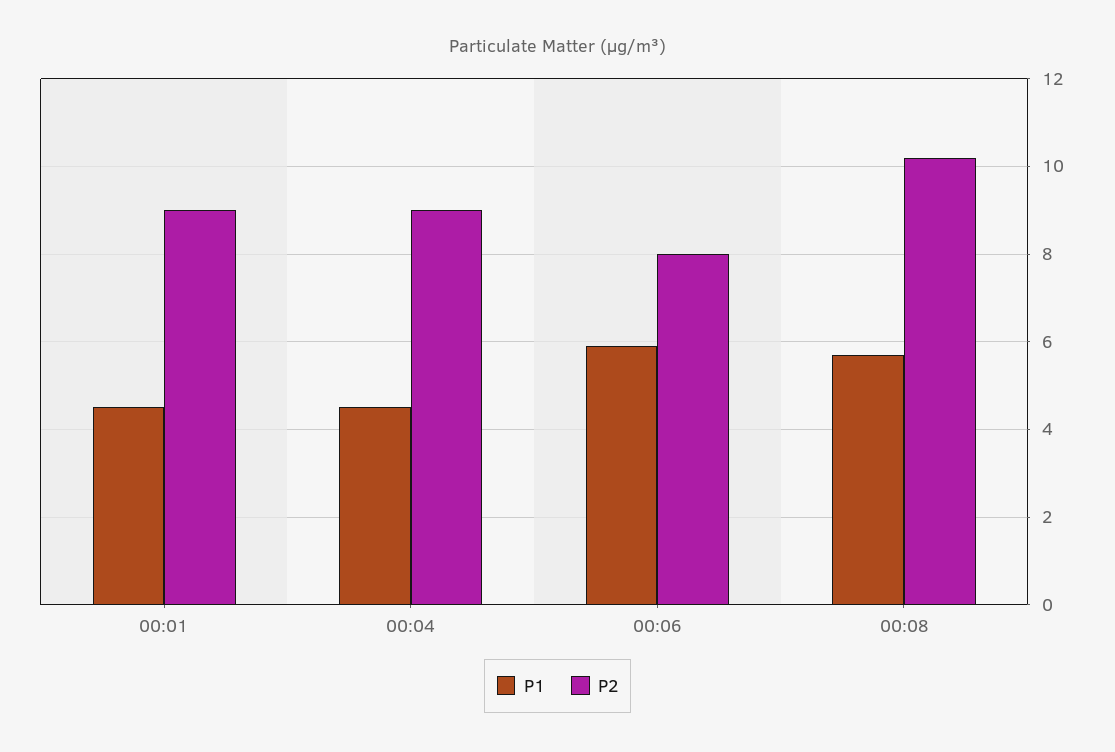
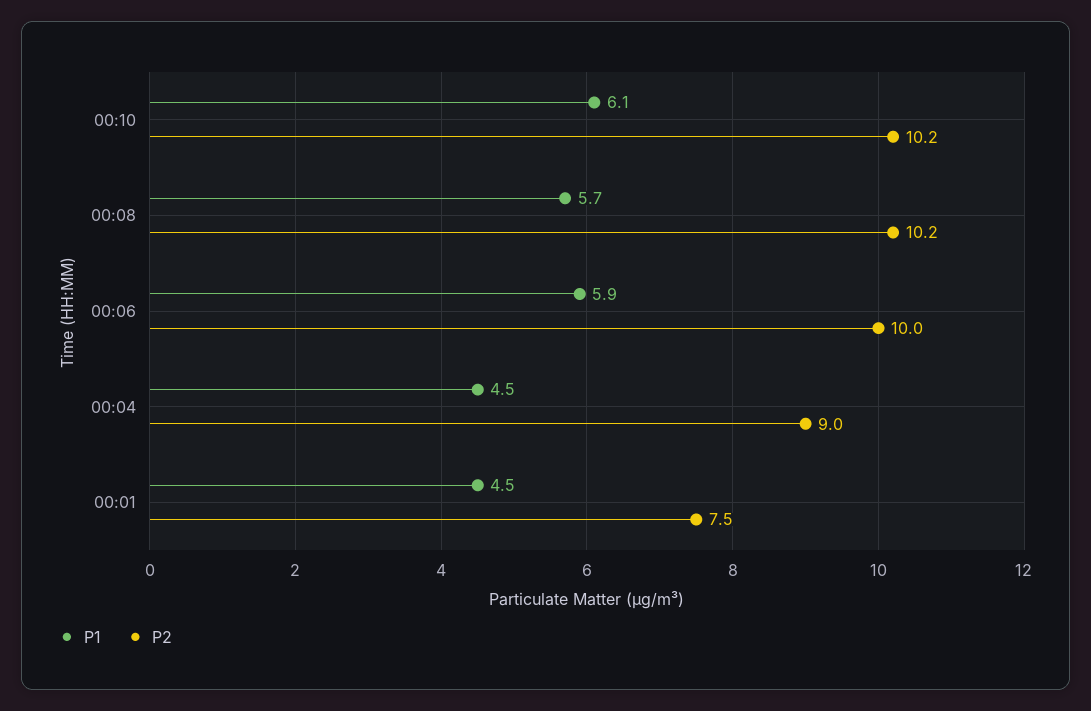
P2, 00:01: 9 -> 7.5
P2, 00:06: 8 -> 10
P1, 00:10: none -> 6.1
P2, 00:10: none -> 10.2

